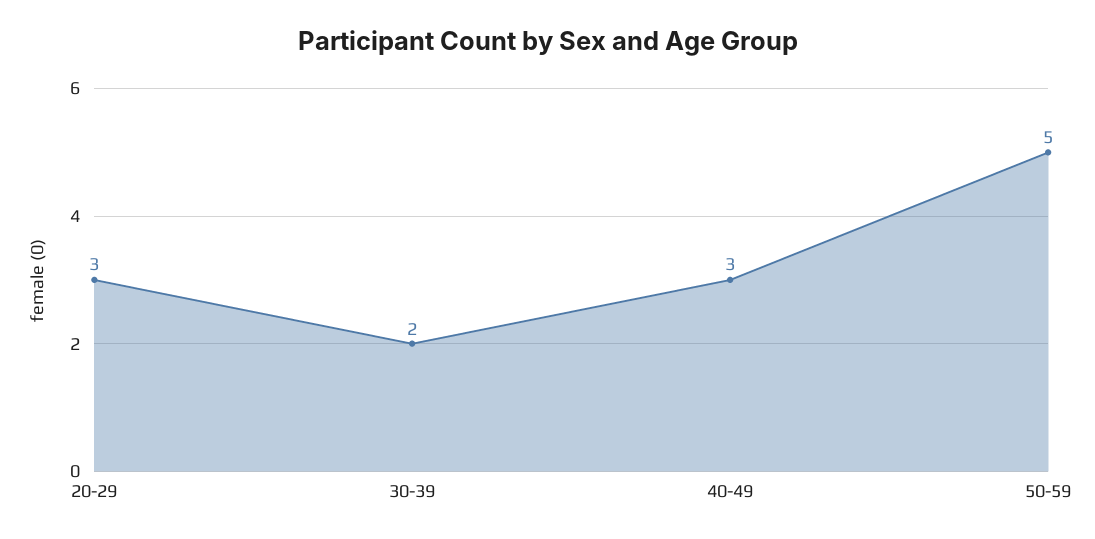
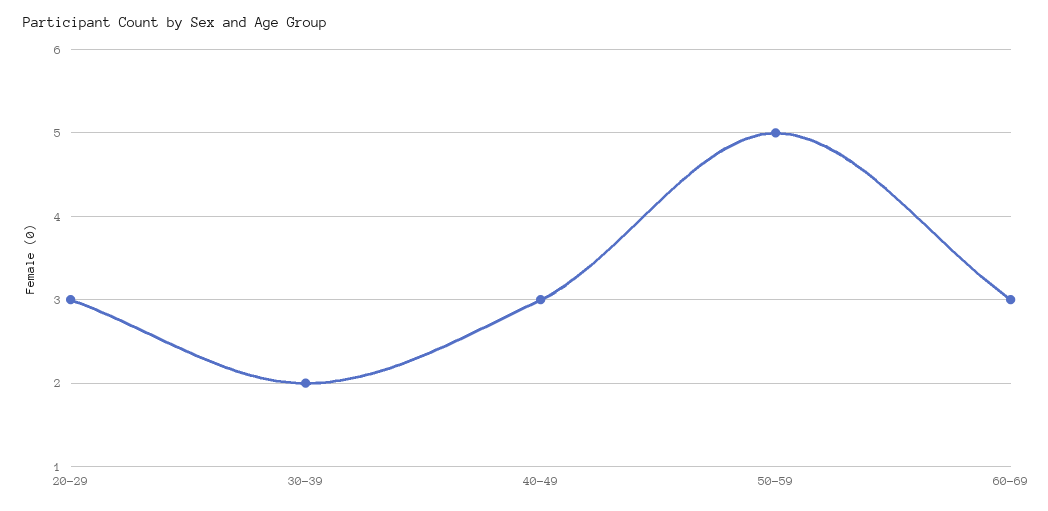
60-69: none -> 3

